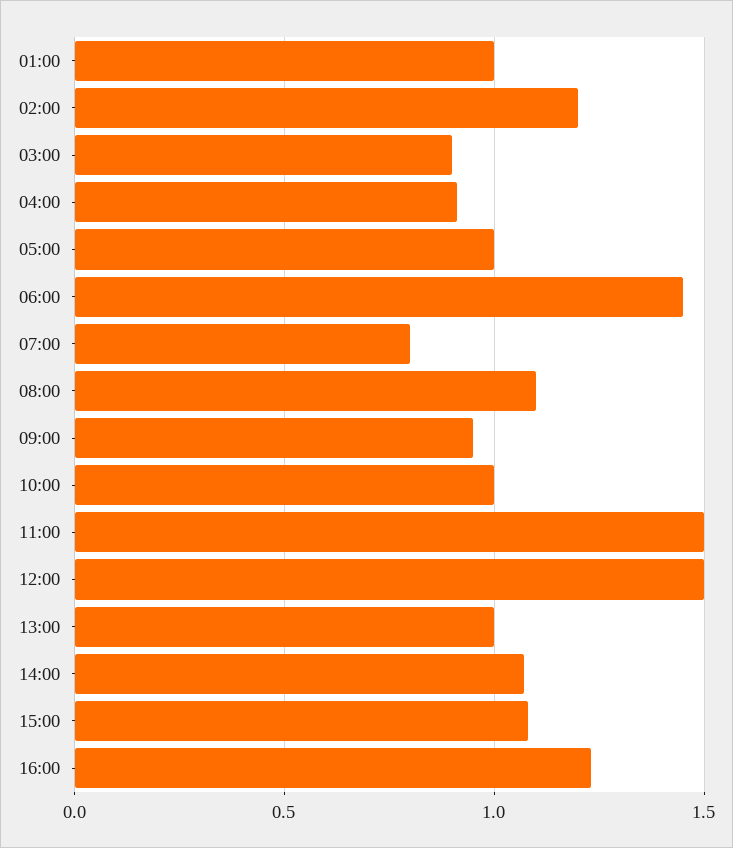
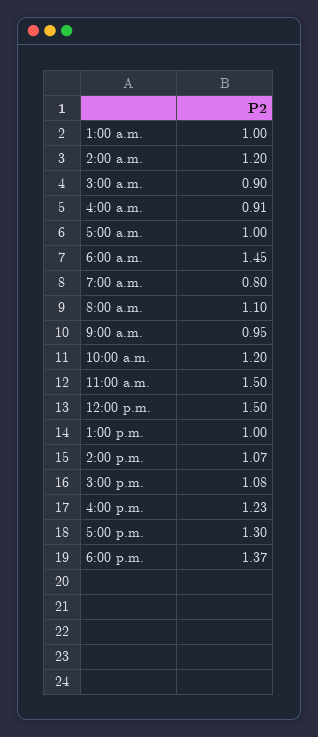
10:00: 1 -> 1.2
5:00 p.m.: none -> 1.3
6:00 p.m.: none -> 1.37

